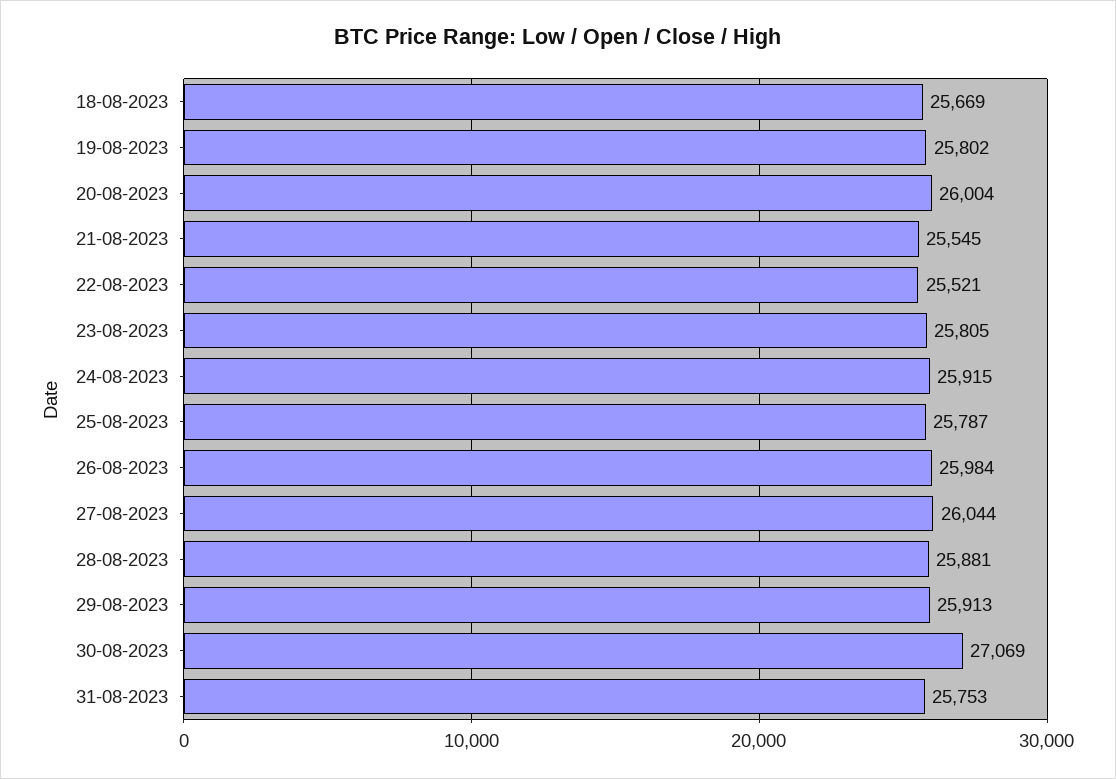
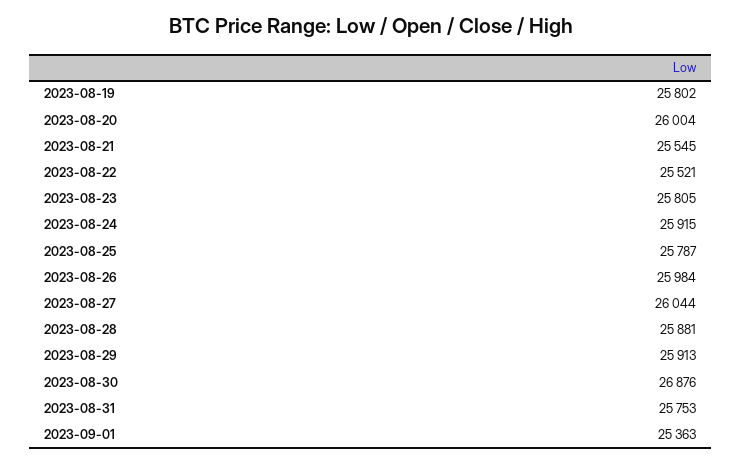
18-08-2023: 25669 -> none
30-08-2023: 27069 -> 26876
2023-09-01: none -> 25363

